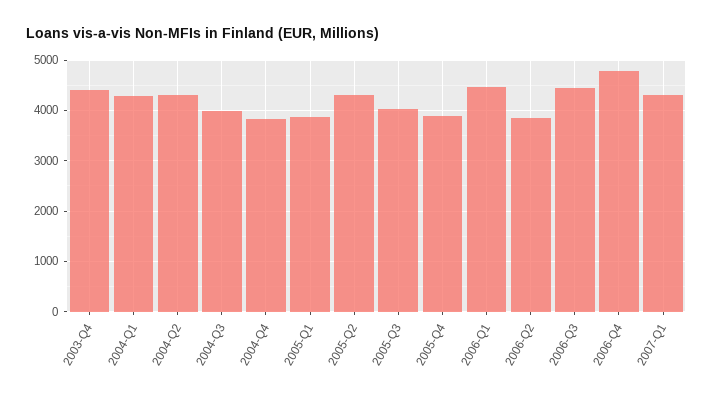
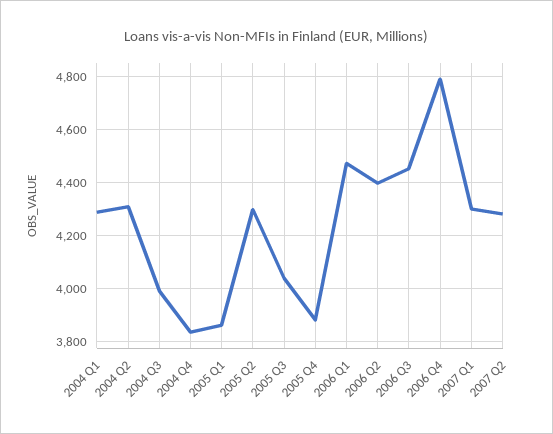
2003-Q4: 4400 -> none
2006-Q2: 3800 -> 4400
2007 Q2: none -> 4275

